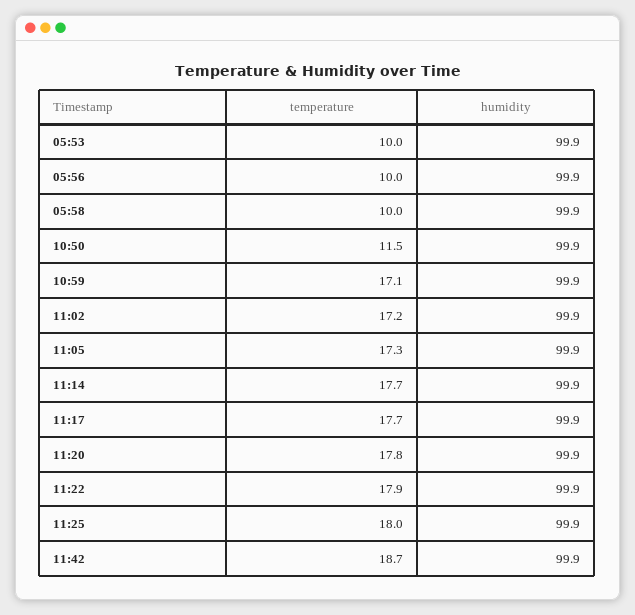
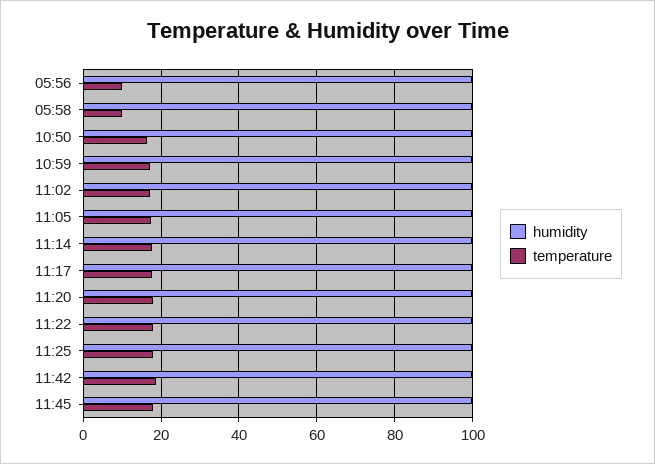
temperature, 05:53: 10 -> none
humidity, 05:53: 99.9 -> none
temperature, 10:50: 11.5 -> 16
humidity, 11:45: none -> 100
temperature, 11:45: none -> 18

